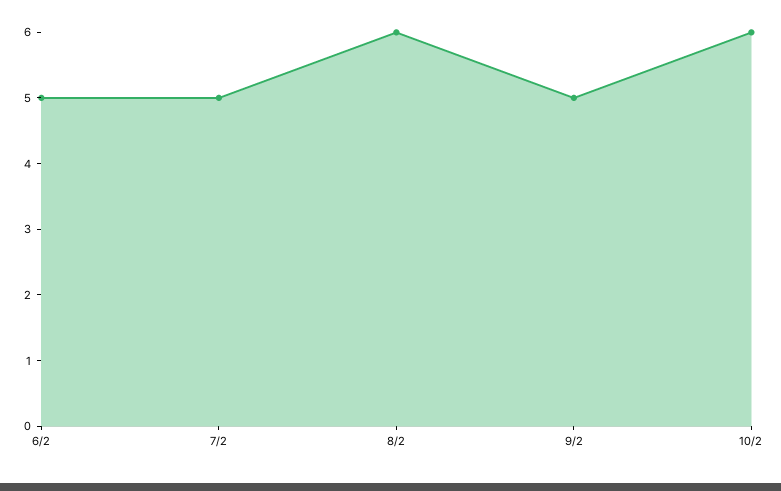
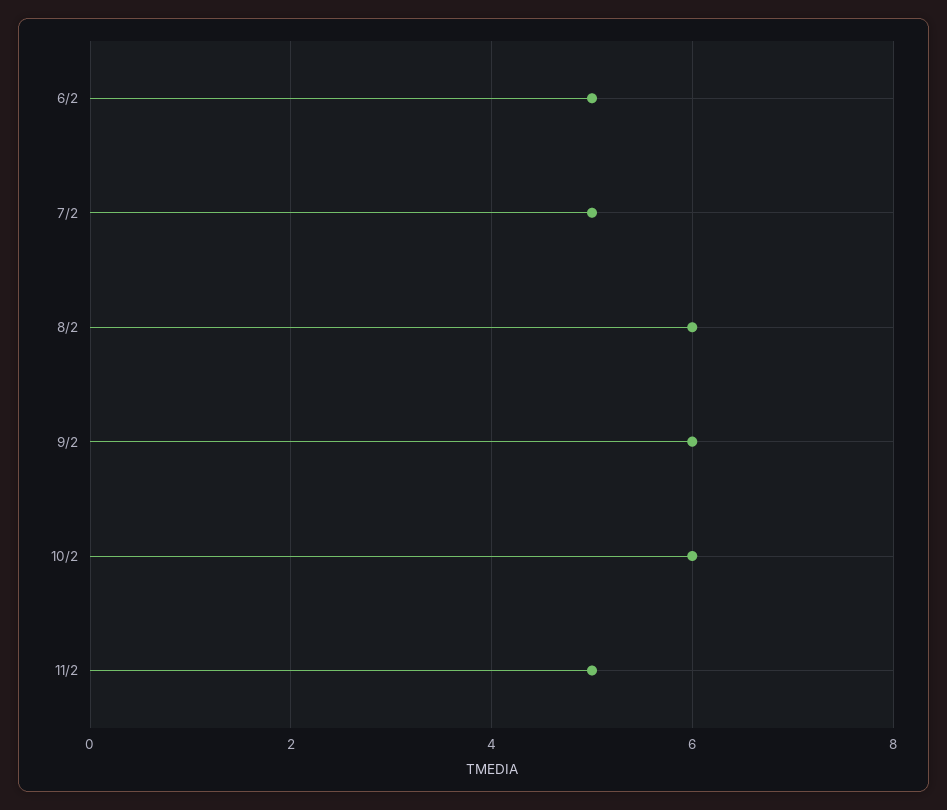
9/2: 5 -> 6
11/2: none -> 5

